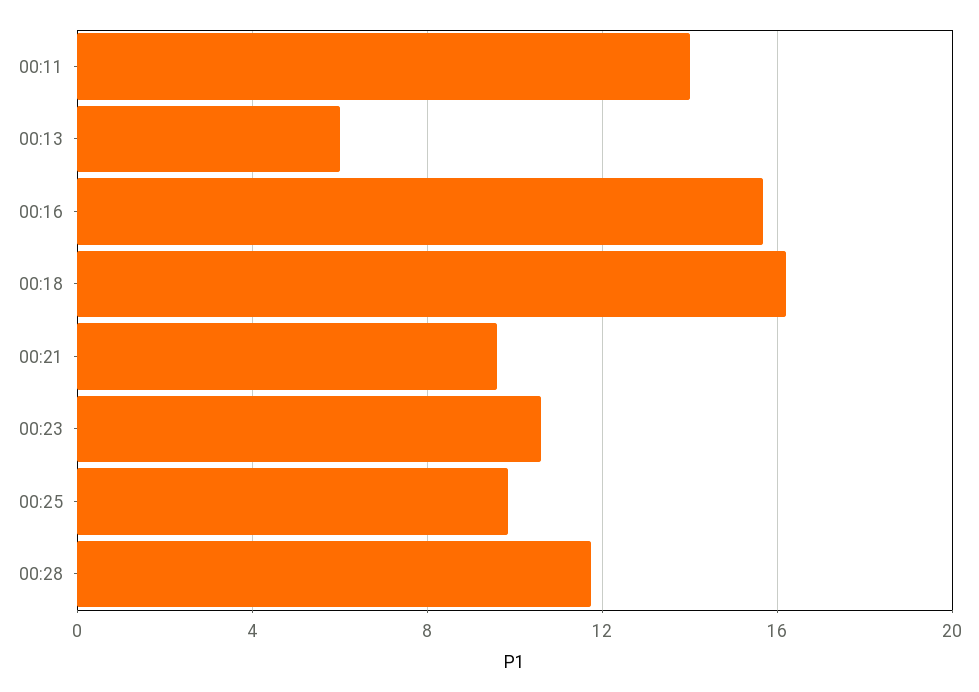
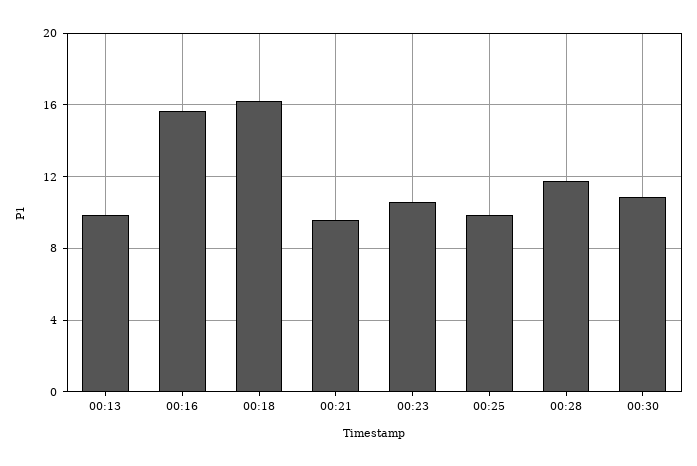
00:11: 14 -> none
00:13: 6 -> 10
00:30: none -> 11

